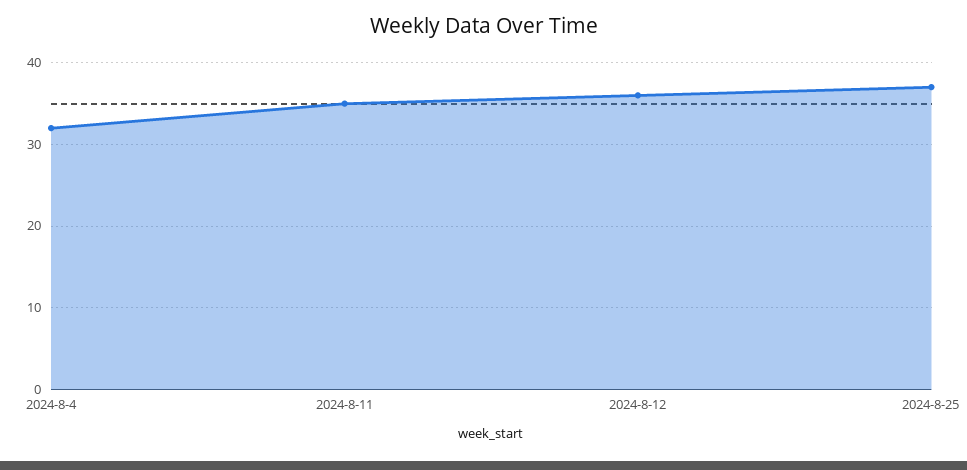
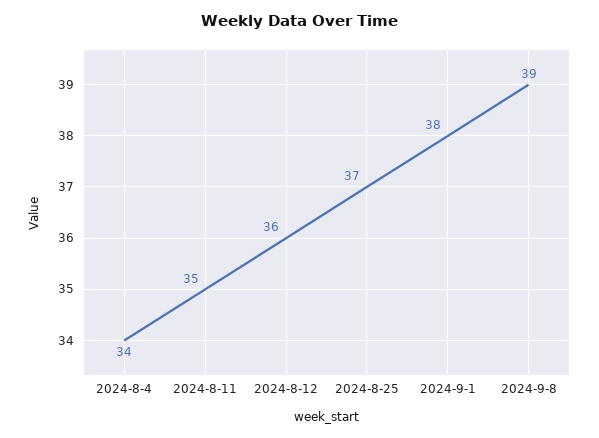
2024-8-4: 32 -> 34
2024-9-1: none -> 38
2024-9-8: none -> 39

